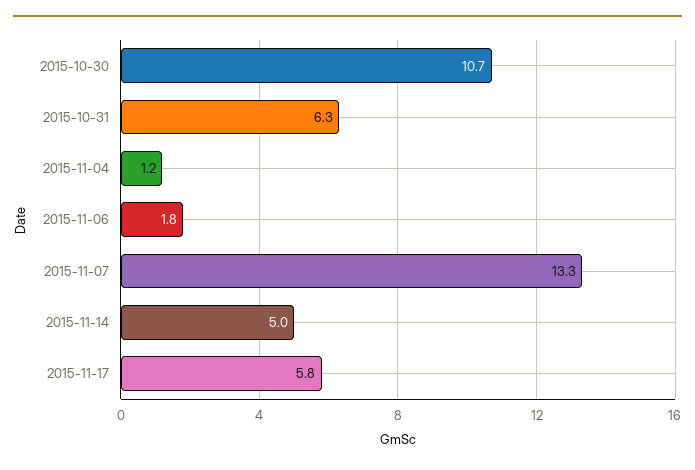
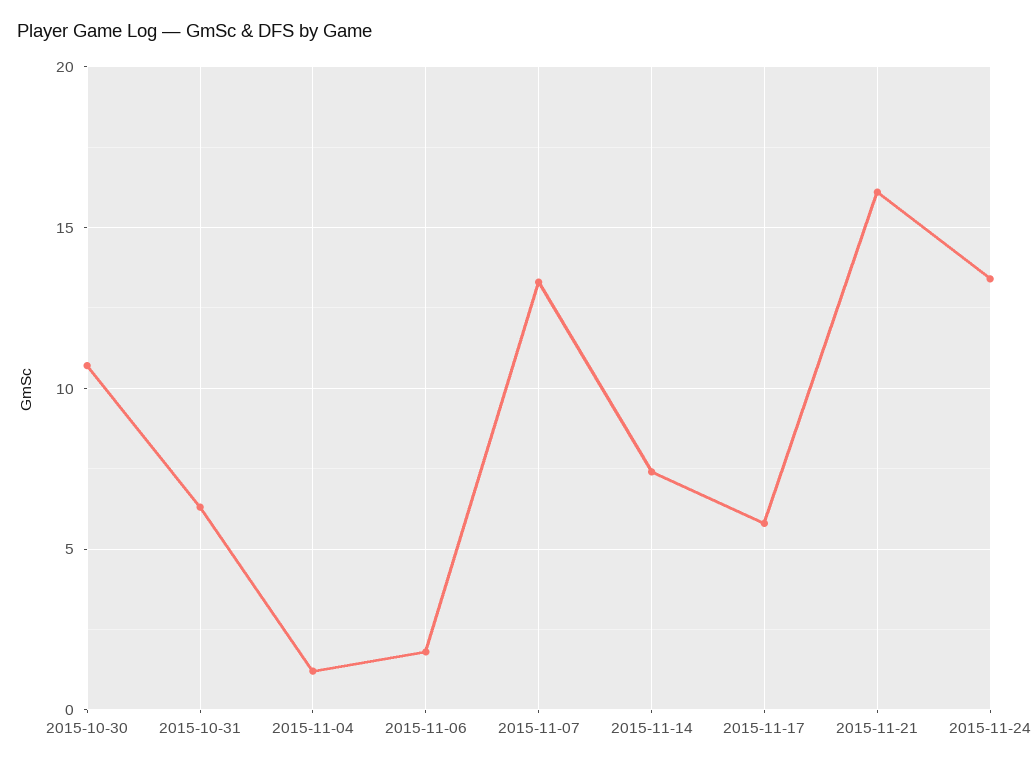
2015-11-14: 5 -> 7.5
2015-11-21: none -> 16
2015-11-24: none -> 13.5

